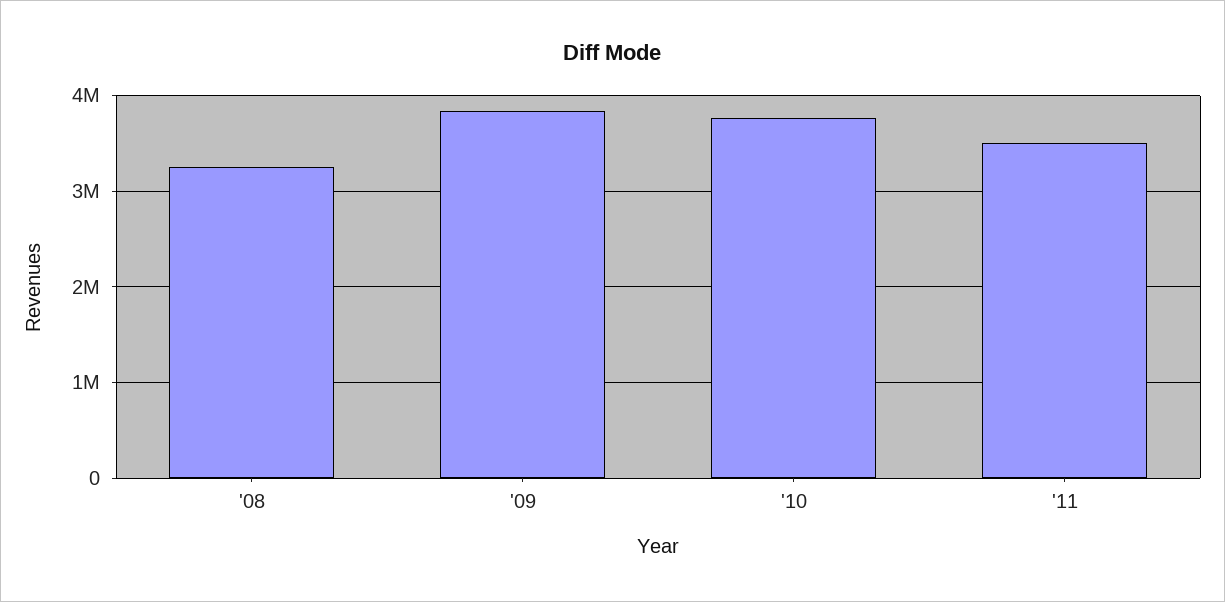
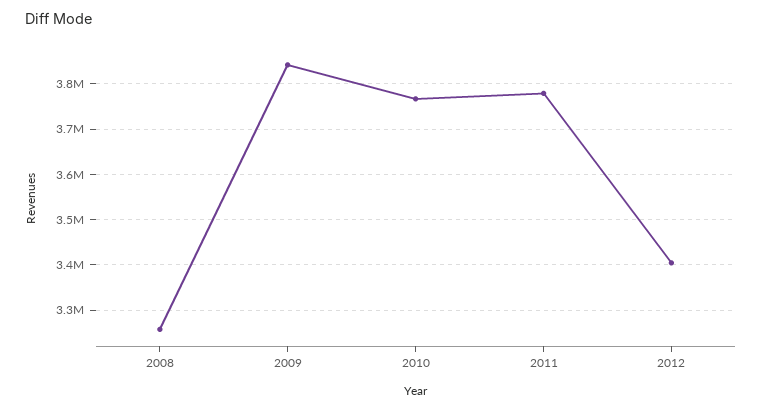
'11: 3500000 -> 3780000
2012: none -> 3400000

